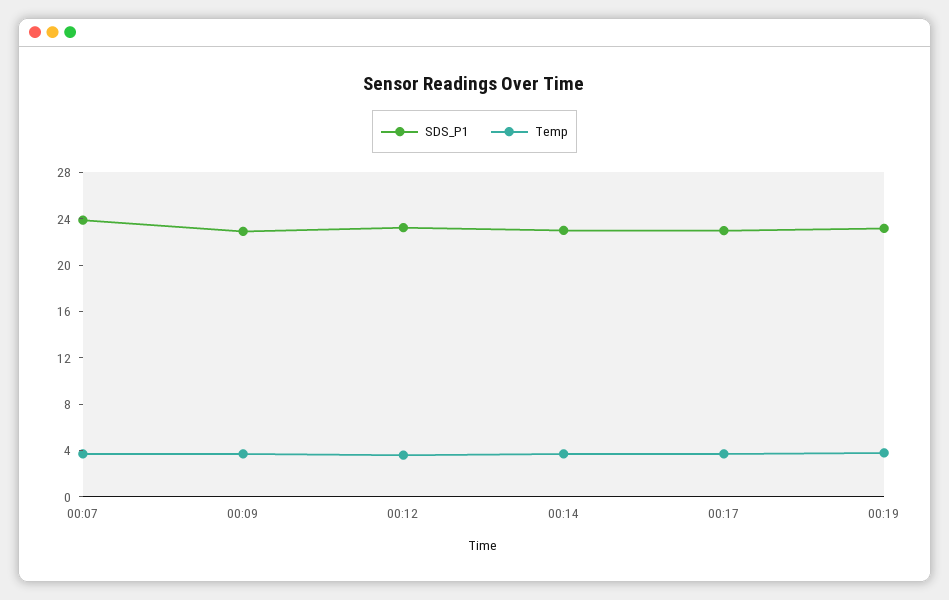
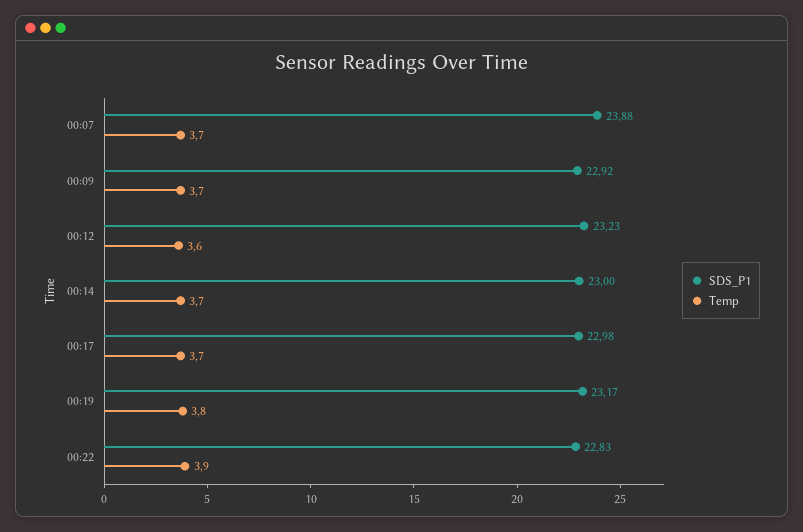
SDS_P1, 00:22: none -> 22.83
Temp, 00:22: none -> 3.9

